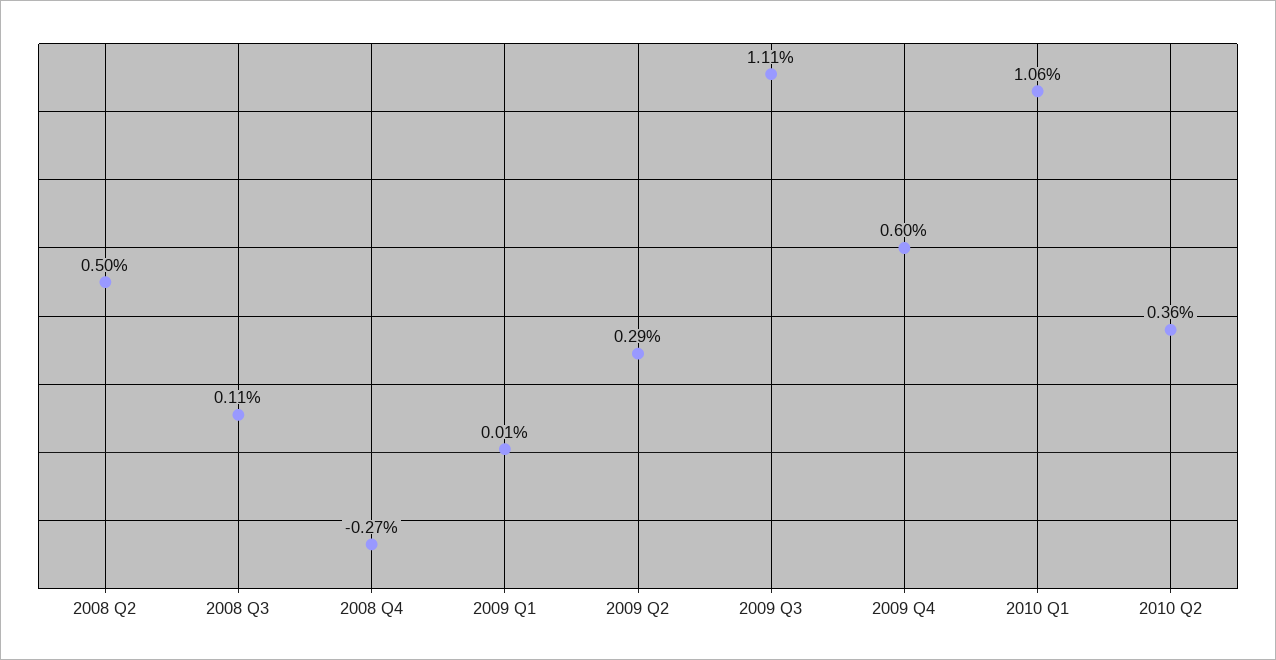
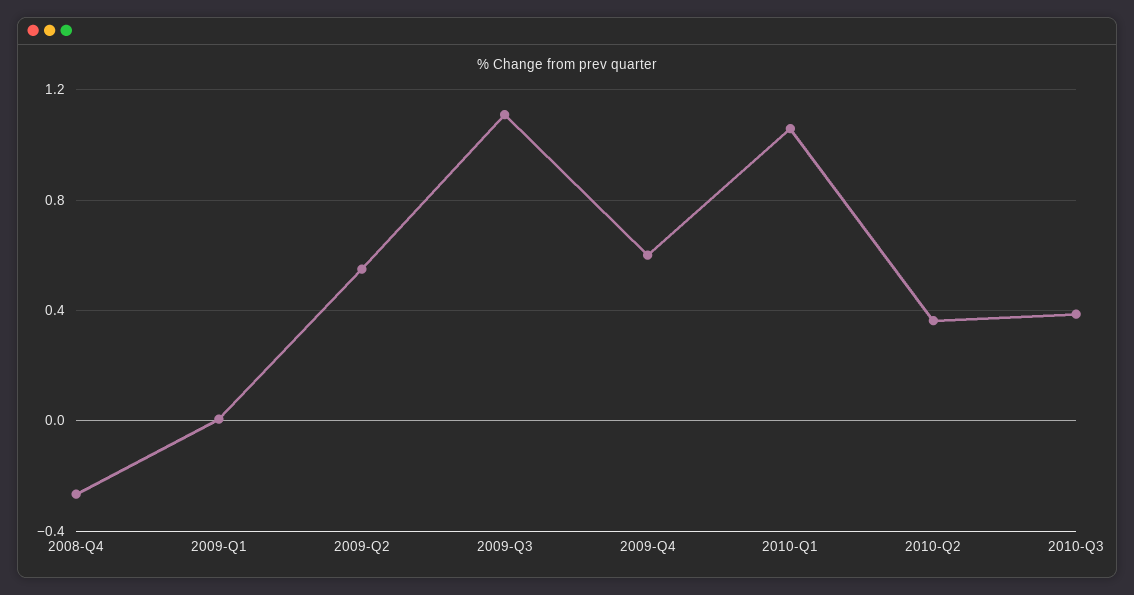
2008 Q2: 0.5 -> none
2008 Q3: 0.11 -> none
2009 Q2: 0.29 -> 0.55
2010-Q3: none -> 0.4

